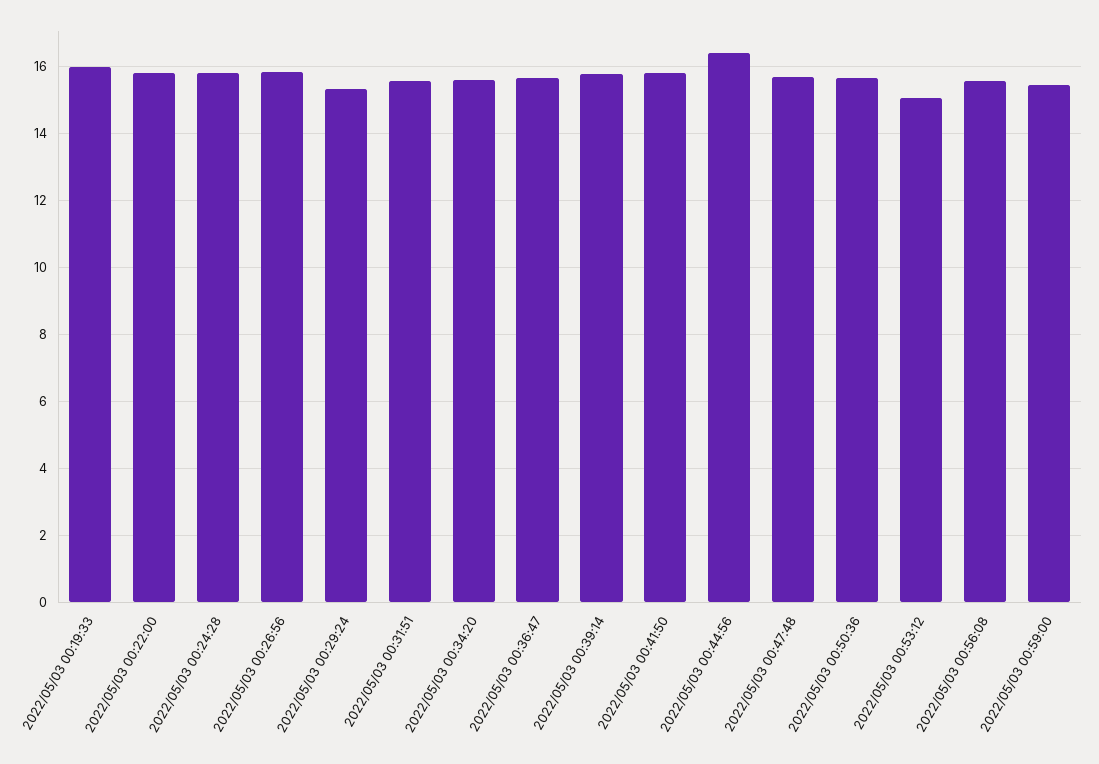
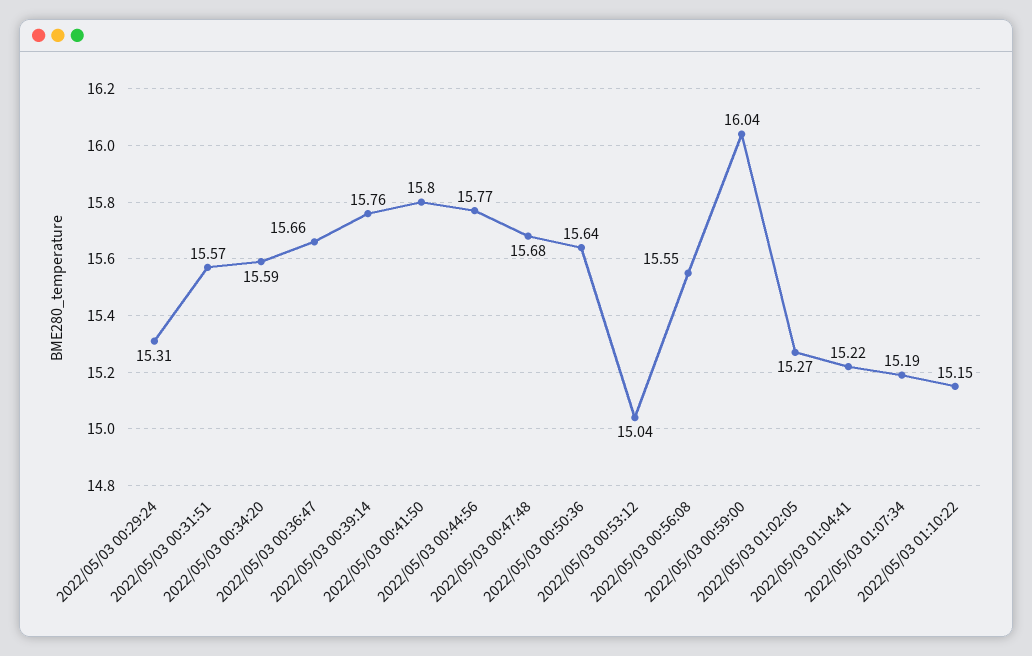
2022/05/03 00:19:33: 16 -> none
2022/05/03 00:22:00: 15.8 -> none
2022/05/03 00:24:28: 15.8 -> none
2022/05/03 00:26:56: 15.8 -> none
2022/05/03 00:44:56: 16.4 -> 15.77
2022/05/03 00:59:00: 15.4 -> 16.04
2022/05/03 01:02:05: none -> 15.27
2022/05/03 01:04:41: none -> 15.22
2022/05/03 01:07:34: none -> 15.19
2022/05/03 01:10:22: none -> 15.15

